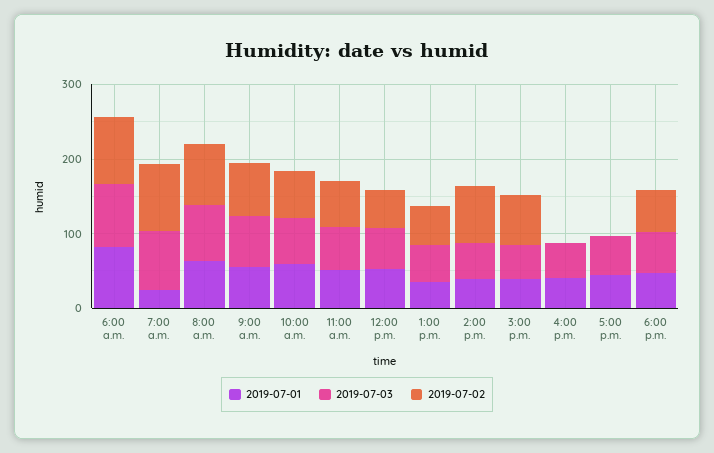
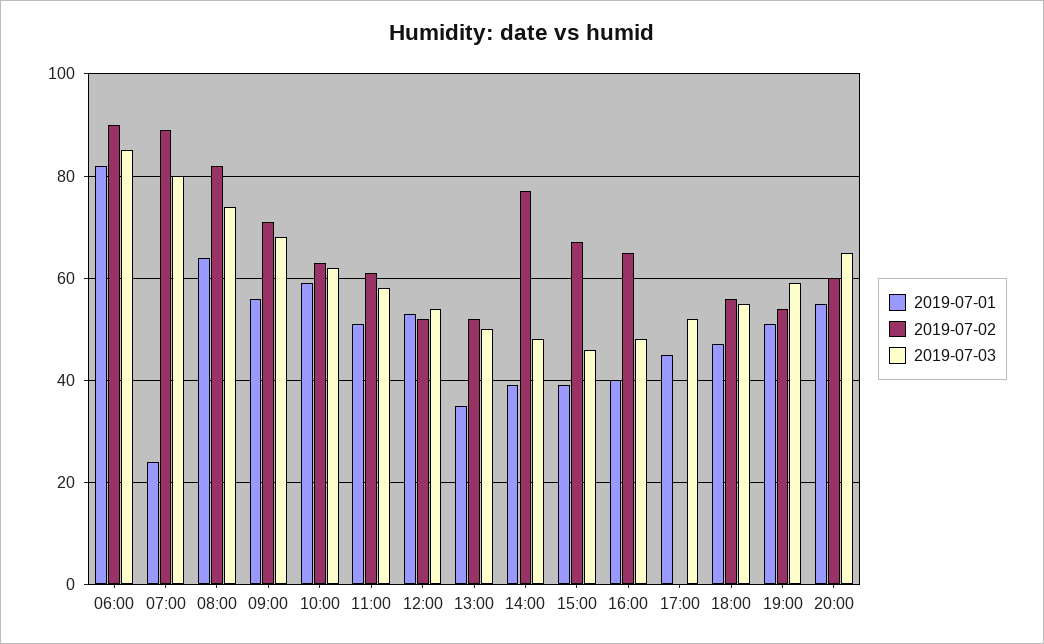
2019-07-02, 4:00 p.m.: 0 -> 65
2019-07-01, 19:00: none -> 50
2019-07-02, 19:00: none -> 55
2019-07-03, 19:00: none -> 60
2019-07-01, 20:00: none -> 55
2019-07-02, 20:00: none -> 60
2019-07-03, 20:00: none -> 65

